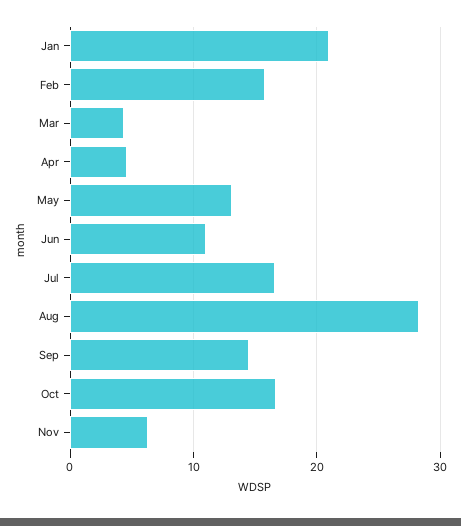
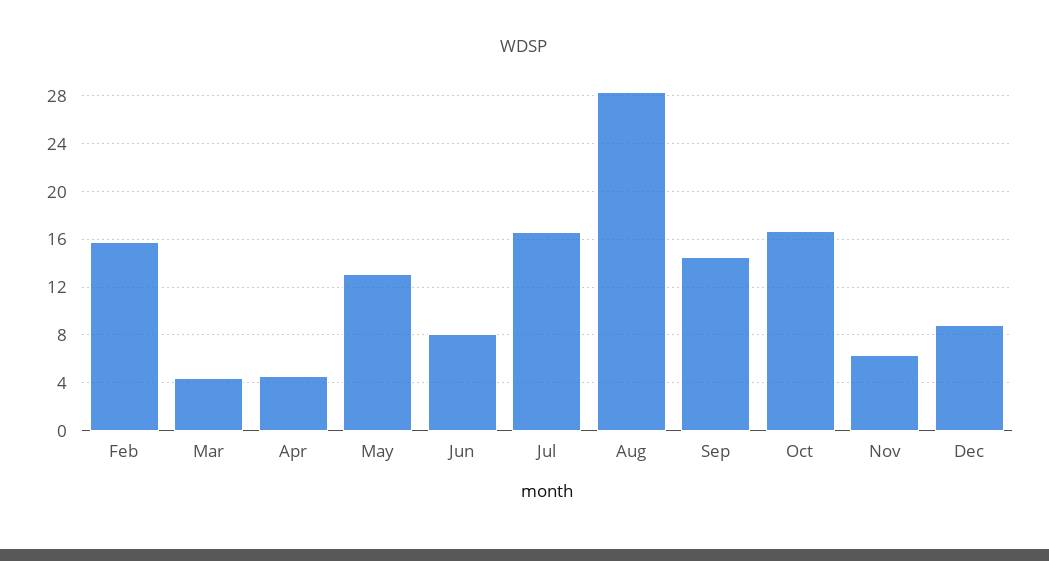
Jan: 21 -> none
Jun: 11 -> 8
Dec: none -> 9

